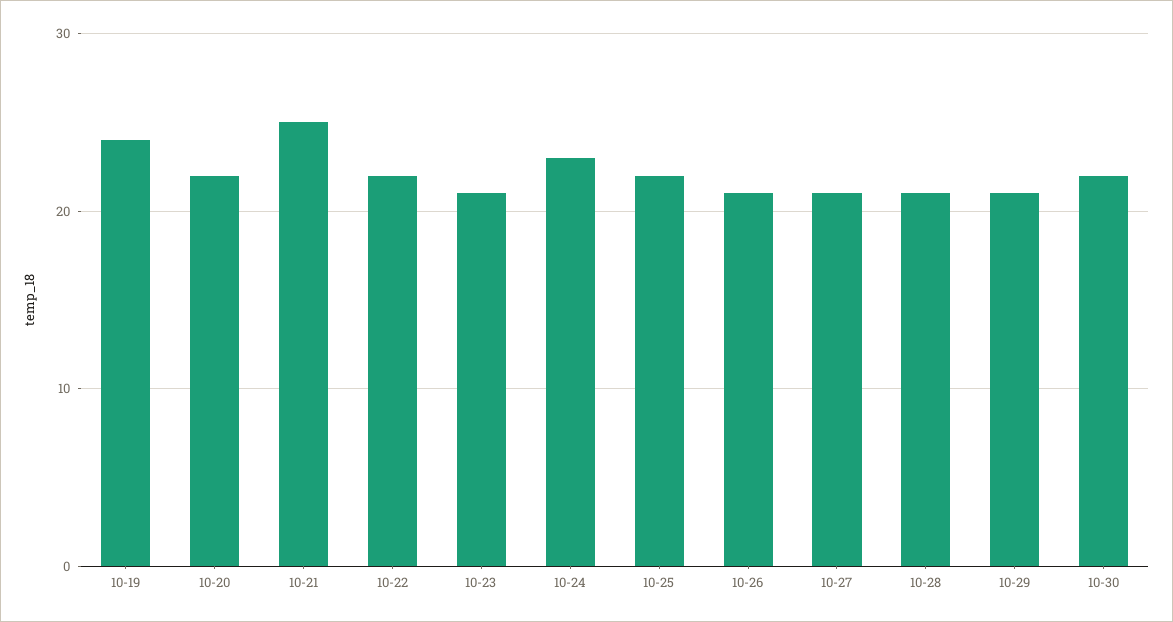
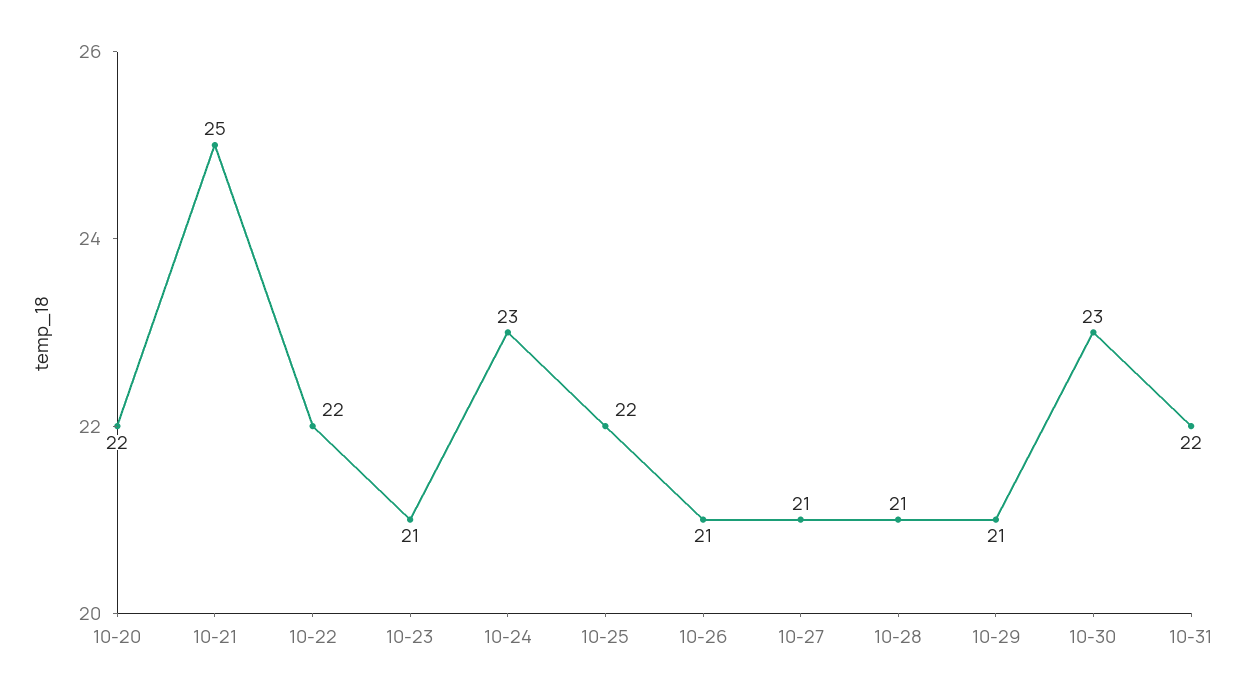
10-19: 24 -> none
10-30: 22 -> 23
10-31: none -> 22

